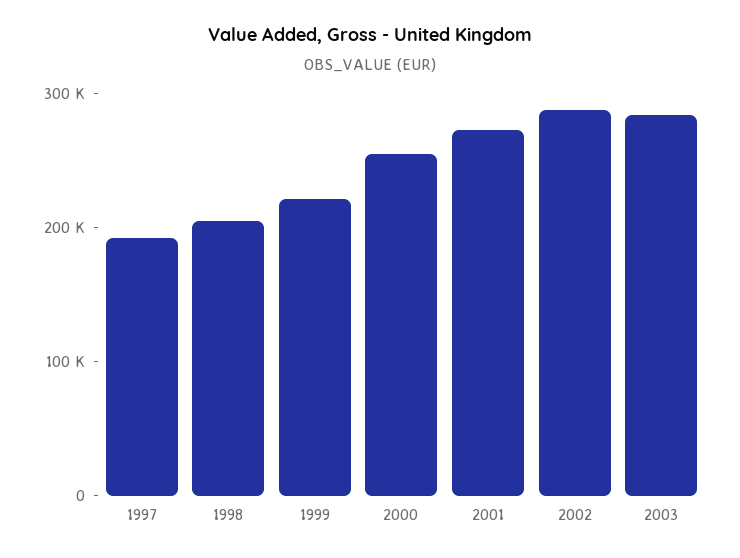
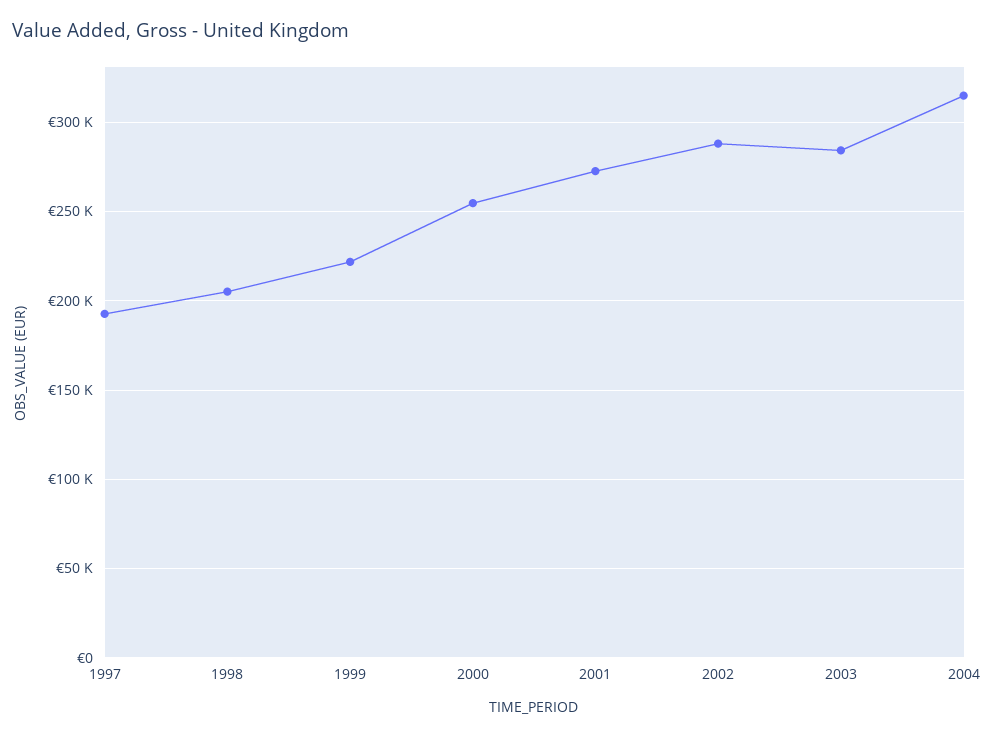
2004: none -> 315000

